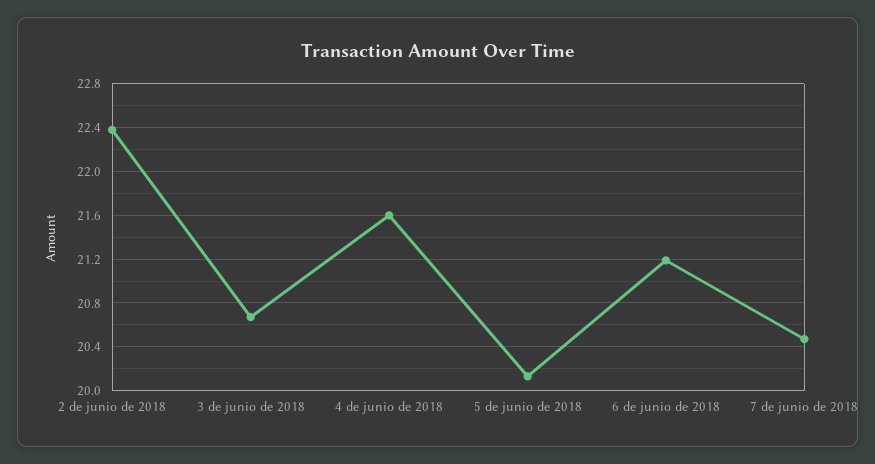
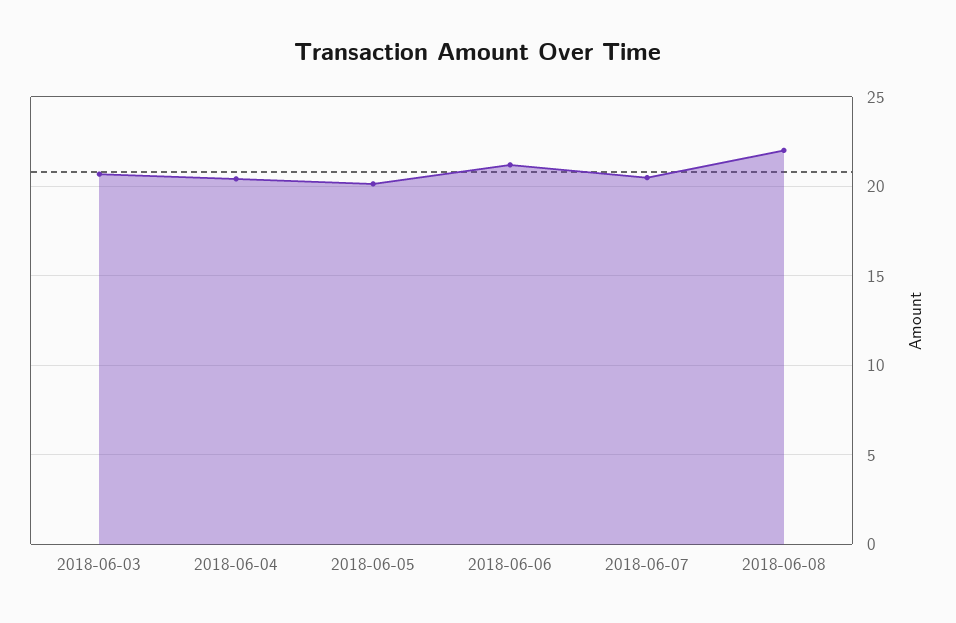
2 de junio de 2018: 22.4 -> none
4 de junio de 2018: 21.6 -> 20.5
2018-06-08: none -> 22

